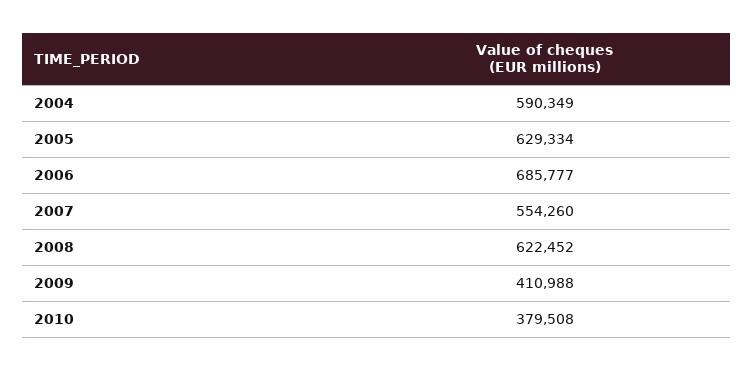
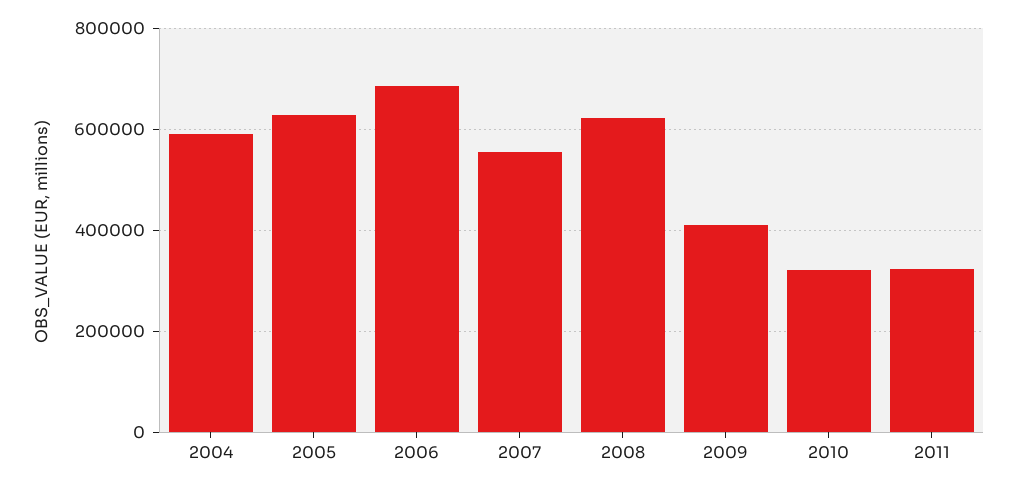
2010: 379508 -> 320000
2011: none -> 320000

